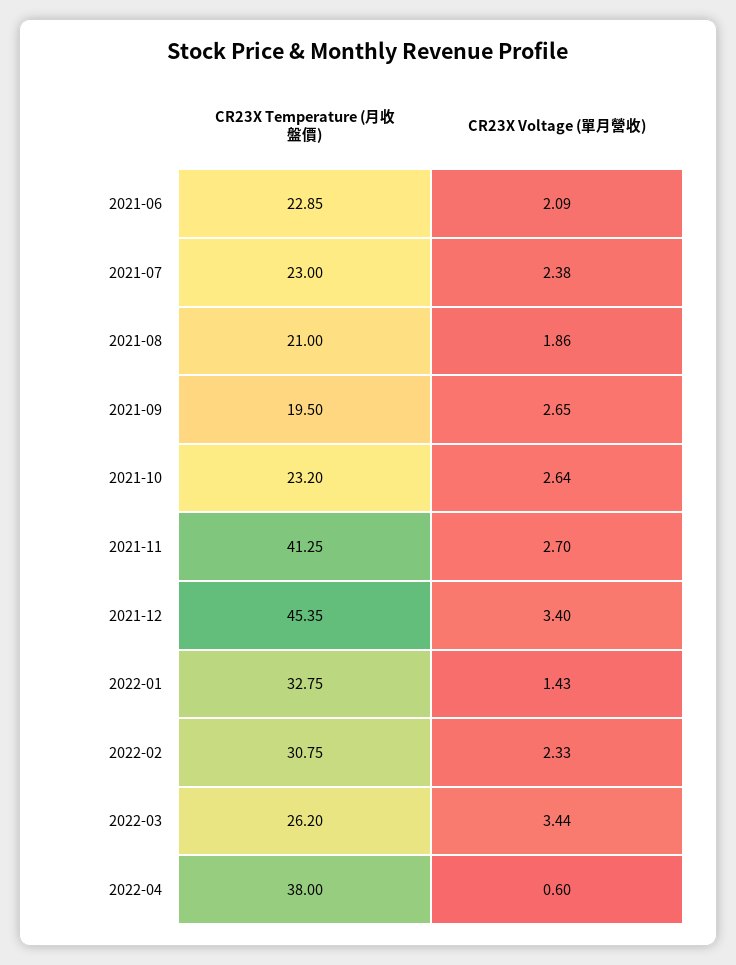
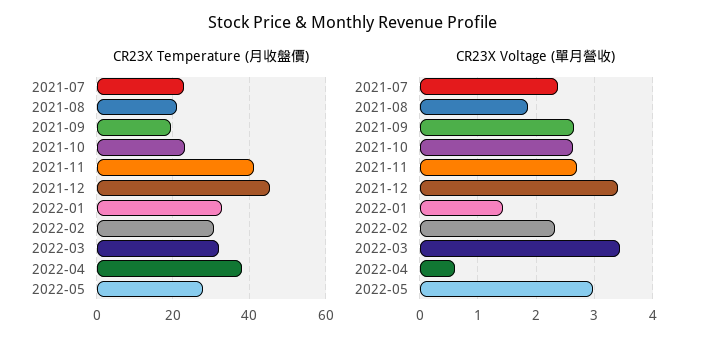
CR23X Temperature (月收盤價), 2021-06: 22.85 -> none
CR23X Voltage (單月營收), 2021-06: 2.09 -> none
CR23X Temperature (月收盤價), 2022-03: 26.2 -> 32
CR23X Temperature (月收盤價), 2022-05: none -> 28
CR23X Voltage (單月營收), 2022-05: none -> 3

